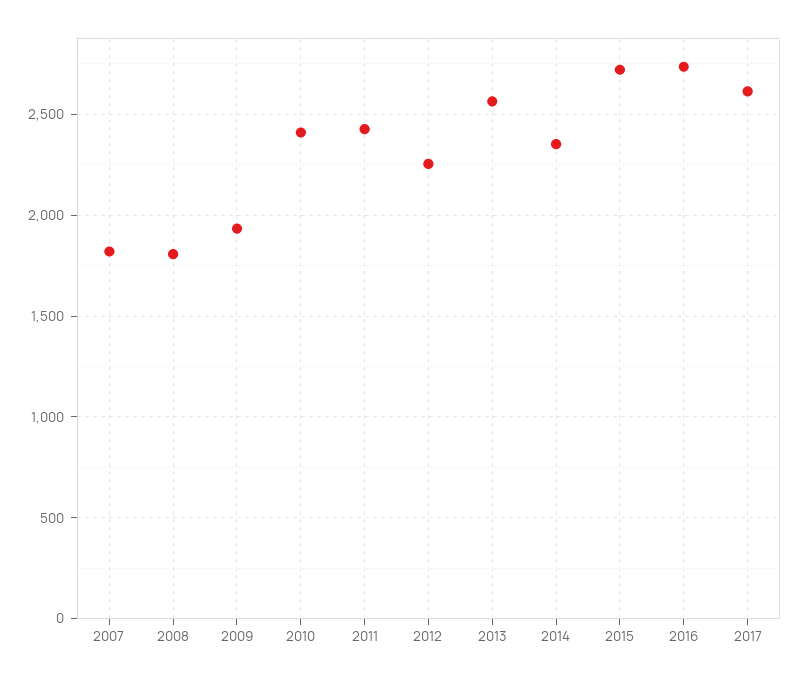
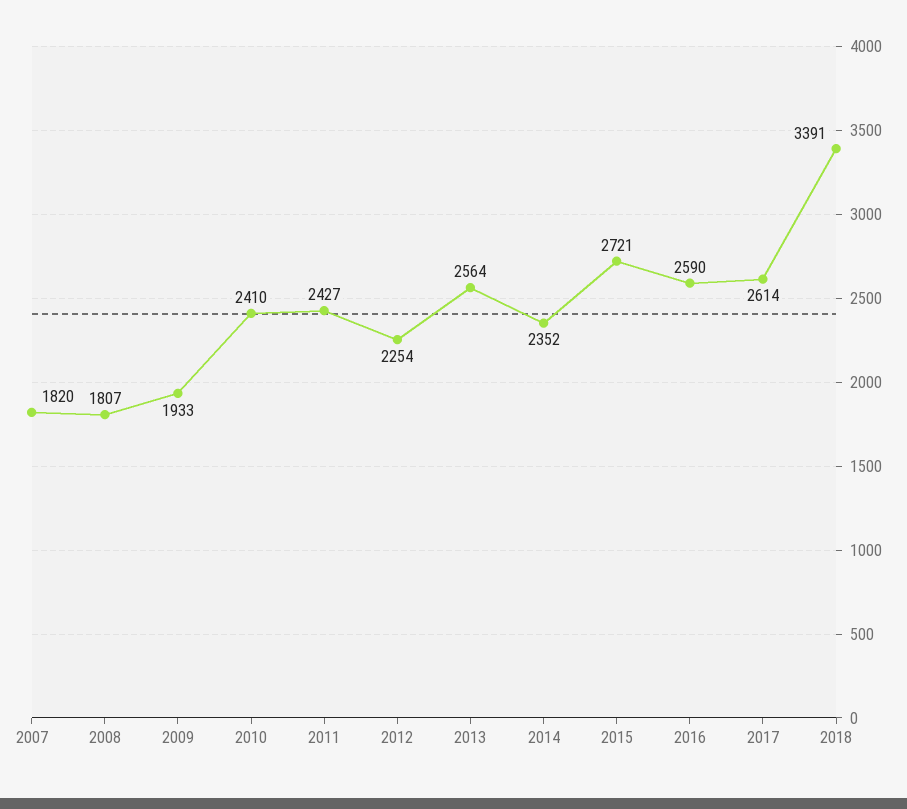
2016: 2750 -> 2590
2018: none -> 3391

